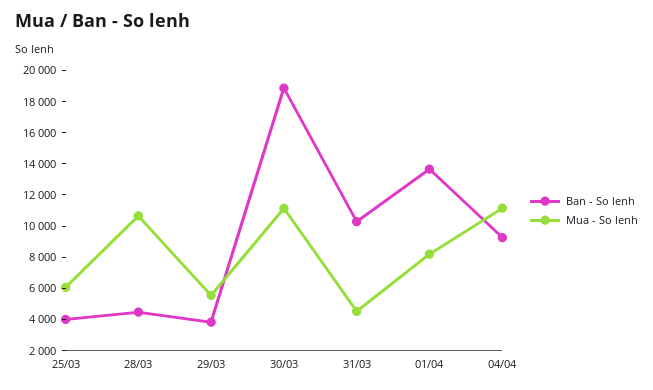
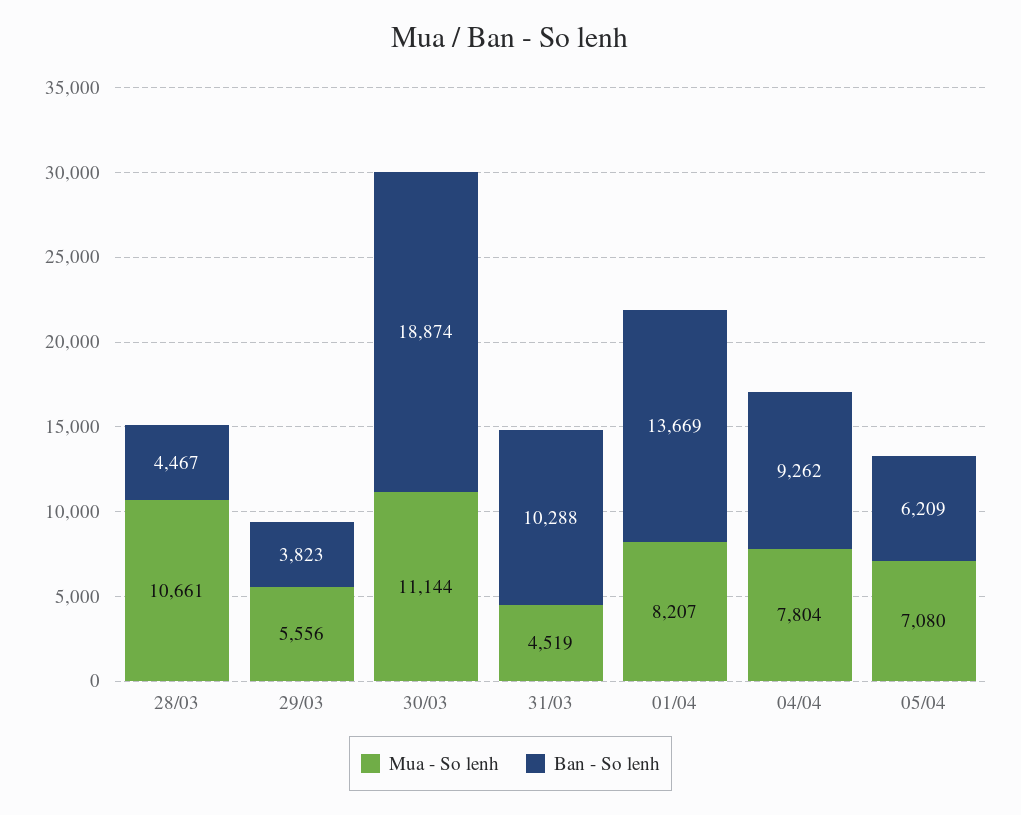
Ban - So lenh, 25/03: 4000 -> none
Mua - So lenh, 25/03: 6000 -> none
Mua - So lenh, 04/04: 11000 -> 7804
Mua - So lenh, 05/04: none -> 7080
Ban - So lenh, 05/04: none -> 6209

